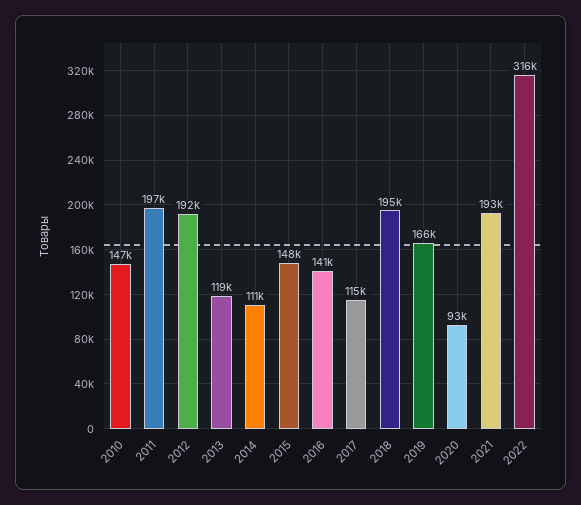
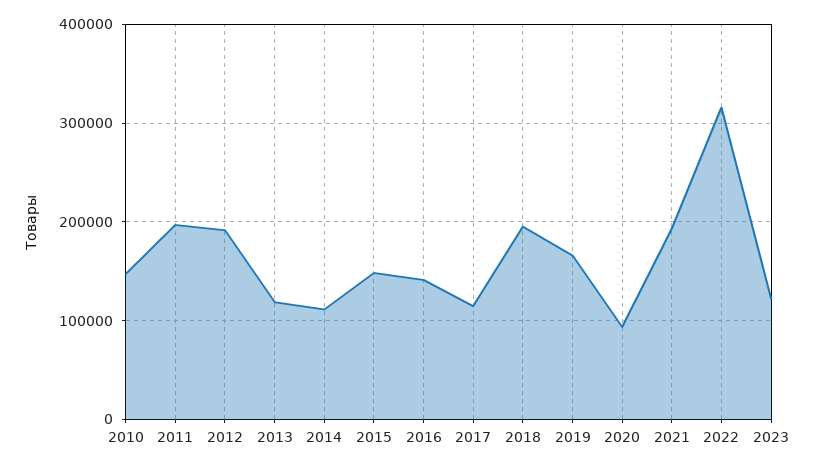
2023: none -> 120000

